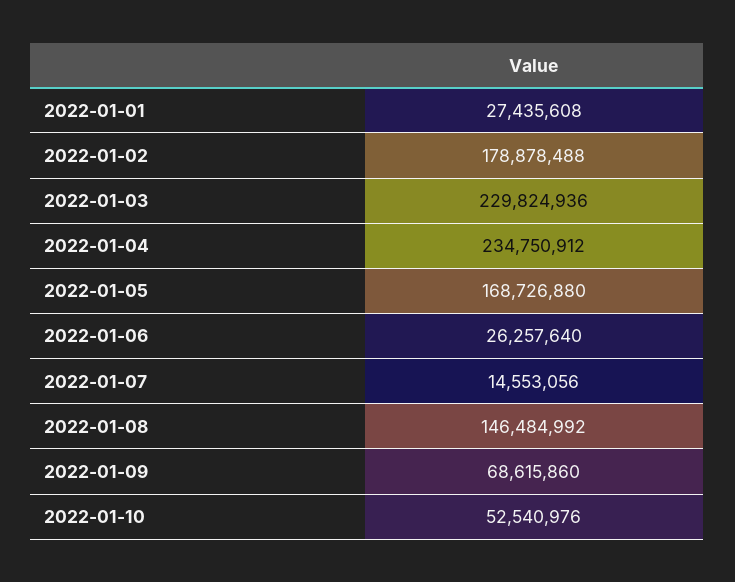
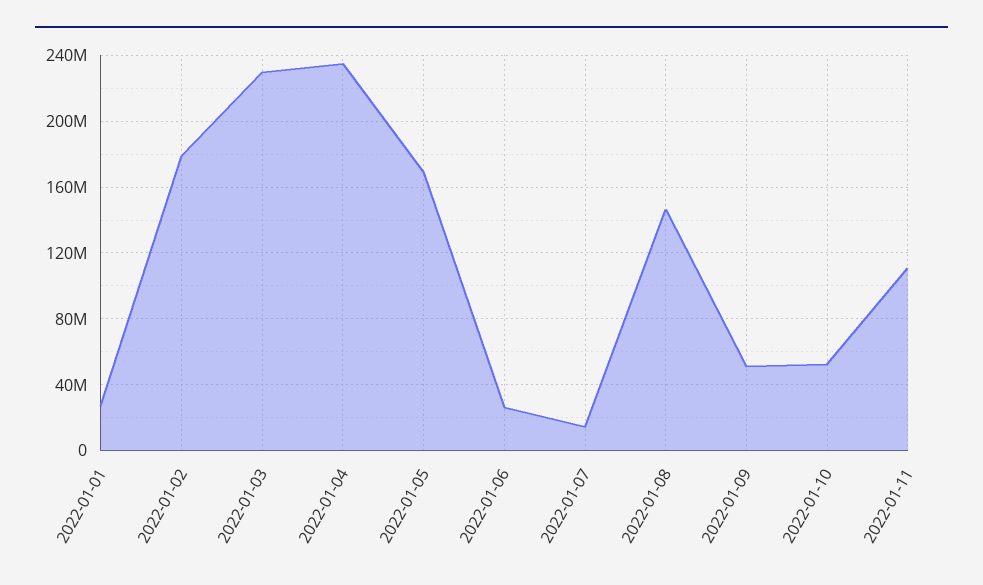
2022-01-09: 68615860 -> 50000000
2022-01-11: none -> 110000000

